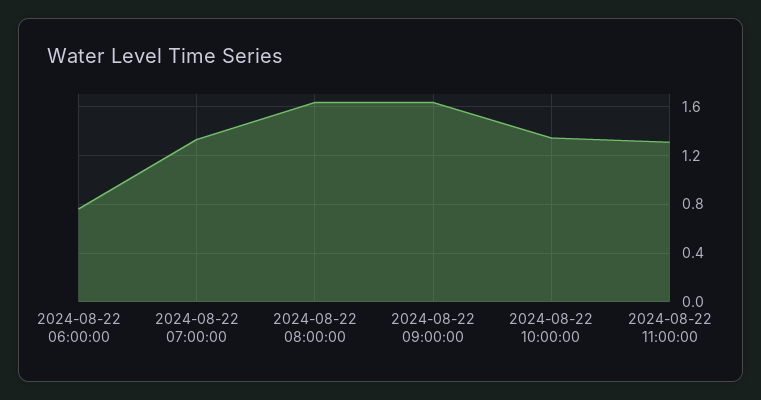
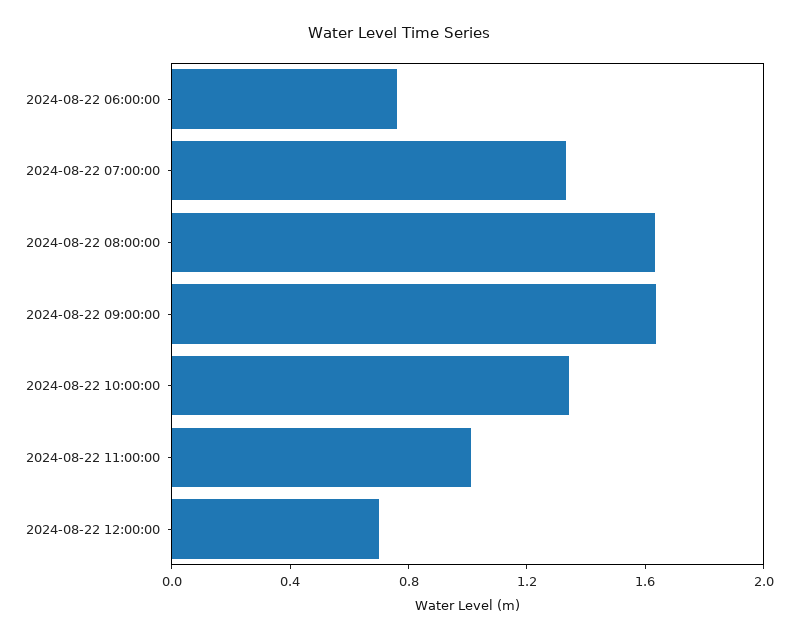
2024-08-22 11:00:00: 1.3 -> 1
2024-08-22 12:00:00: none -> 0.7

